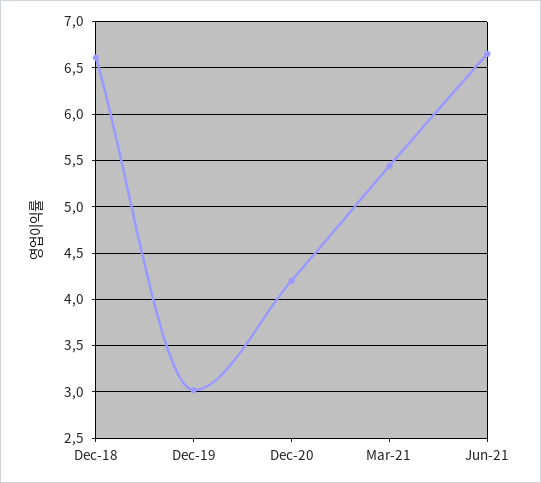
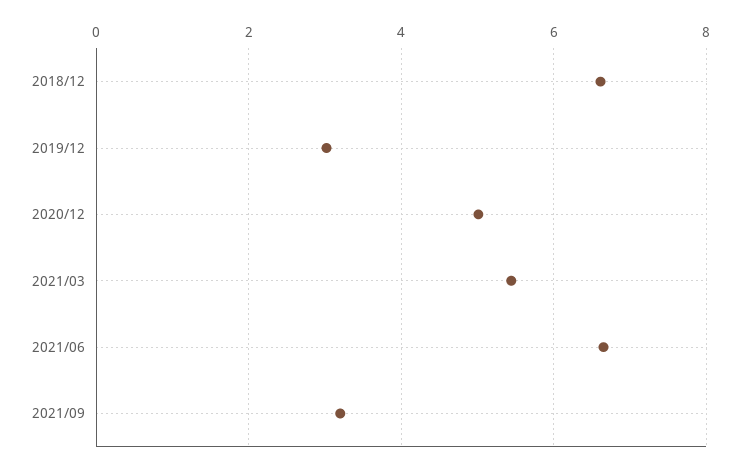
Dec-20: 4.2 -> 5
2021/09: none -> 3.2

